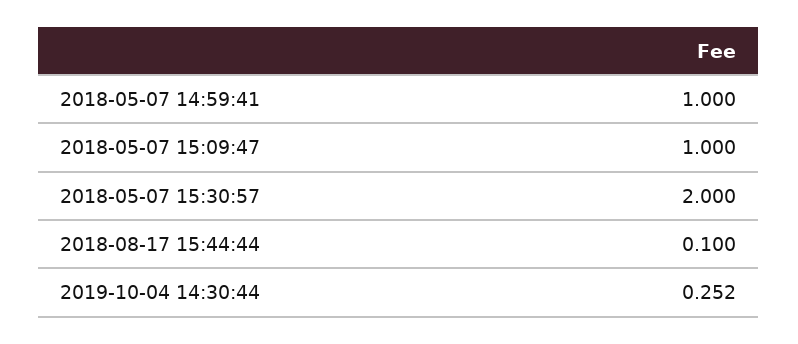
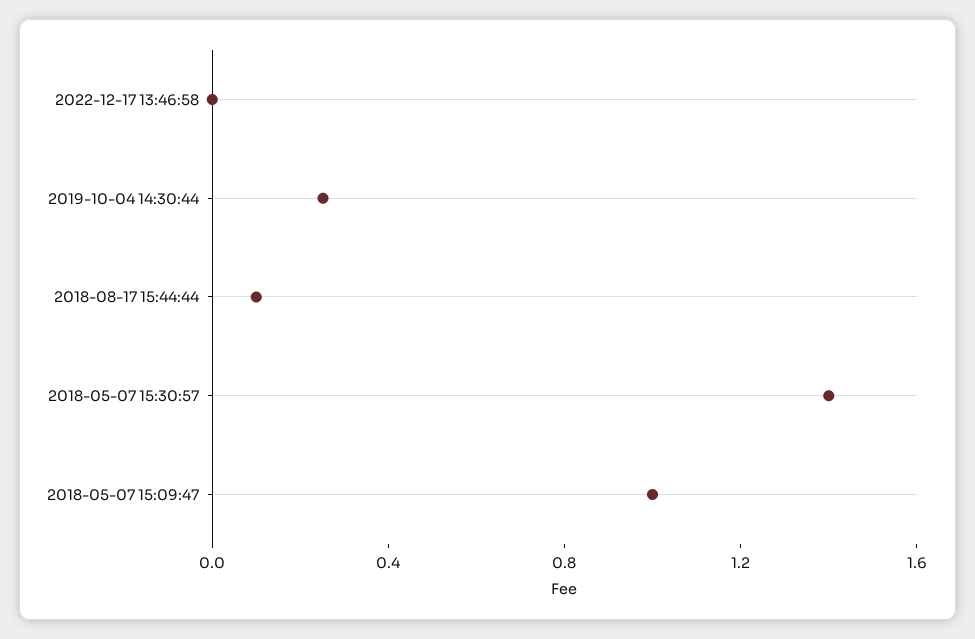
2018-05-07 14:59:41: 1 -> none
2018-05-07 15:30:57: 2 -> 1.4
2022-12-17 13:46:58: none -> 0

